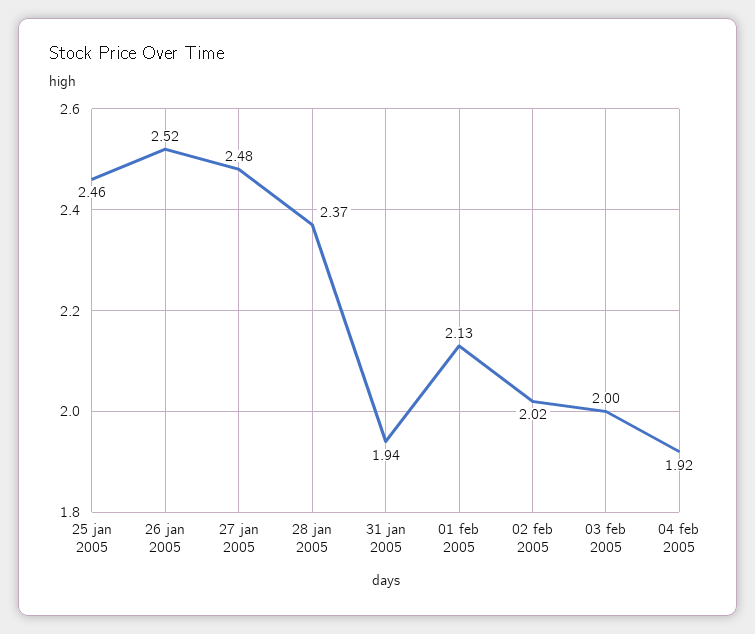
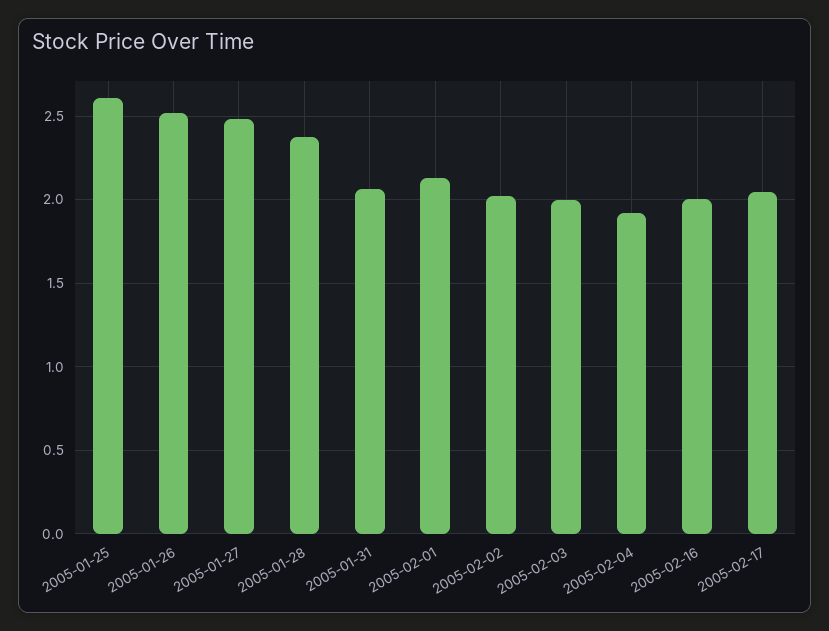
25 jan 2005: 2.46 -> 2.6
31 jan 2005: 1.94 -> 2.05
2005-02-16: none -> 2
2005-02-17: none -> 2.05

